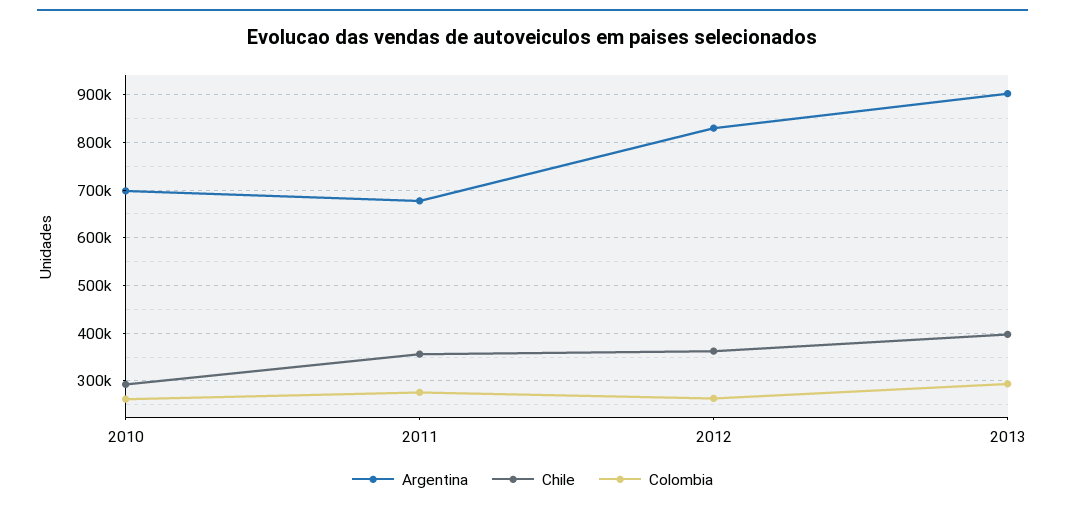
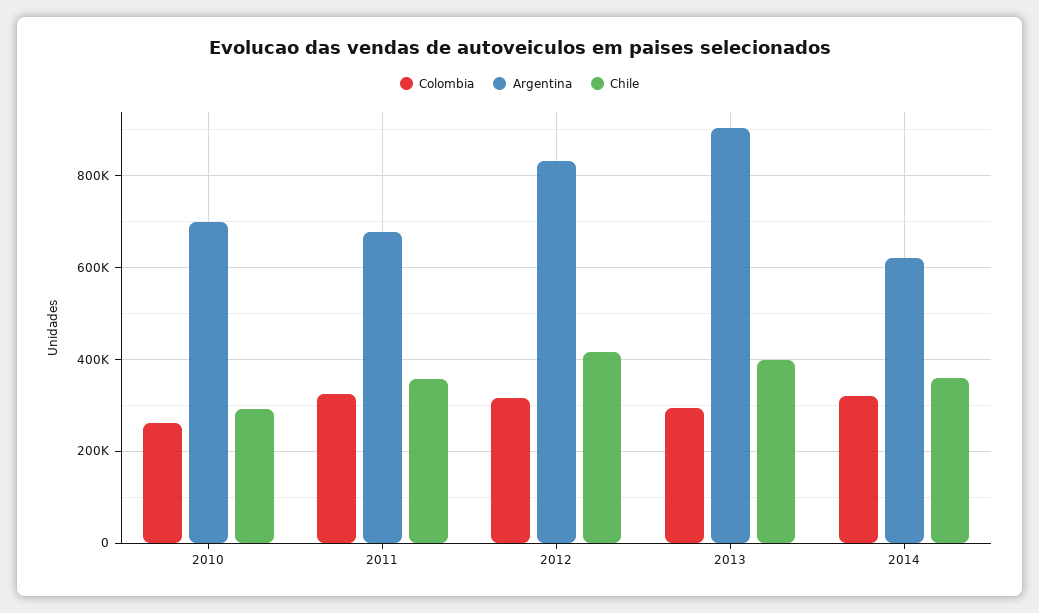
Colombia, 2011: 280000 -> 320000
Chile, 2012: 360000 -> 420000
Colombia, 2012: 260000 -> 320000
Colombia, 2014: none -> 320000
Argentina, 2014: none -> 620000
Chile, 2014: none -> 360000

